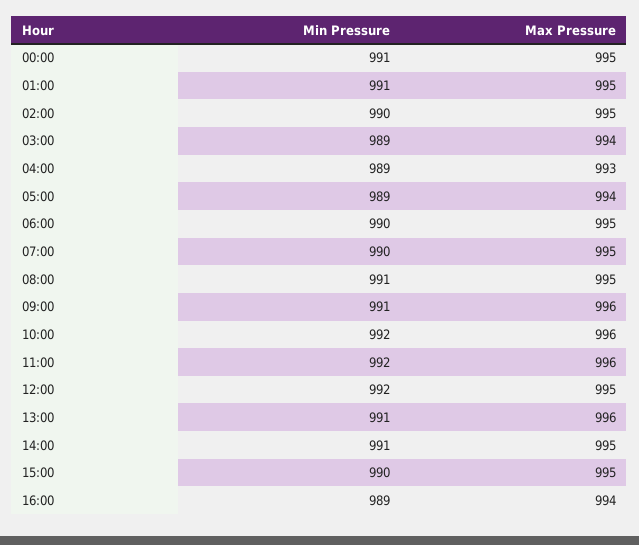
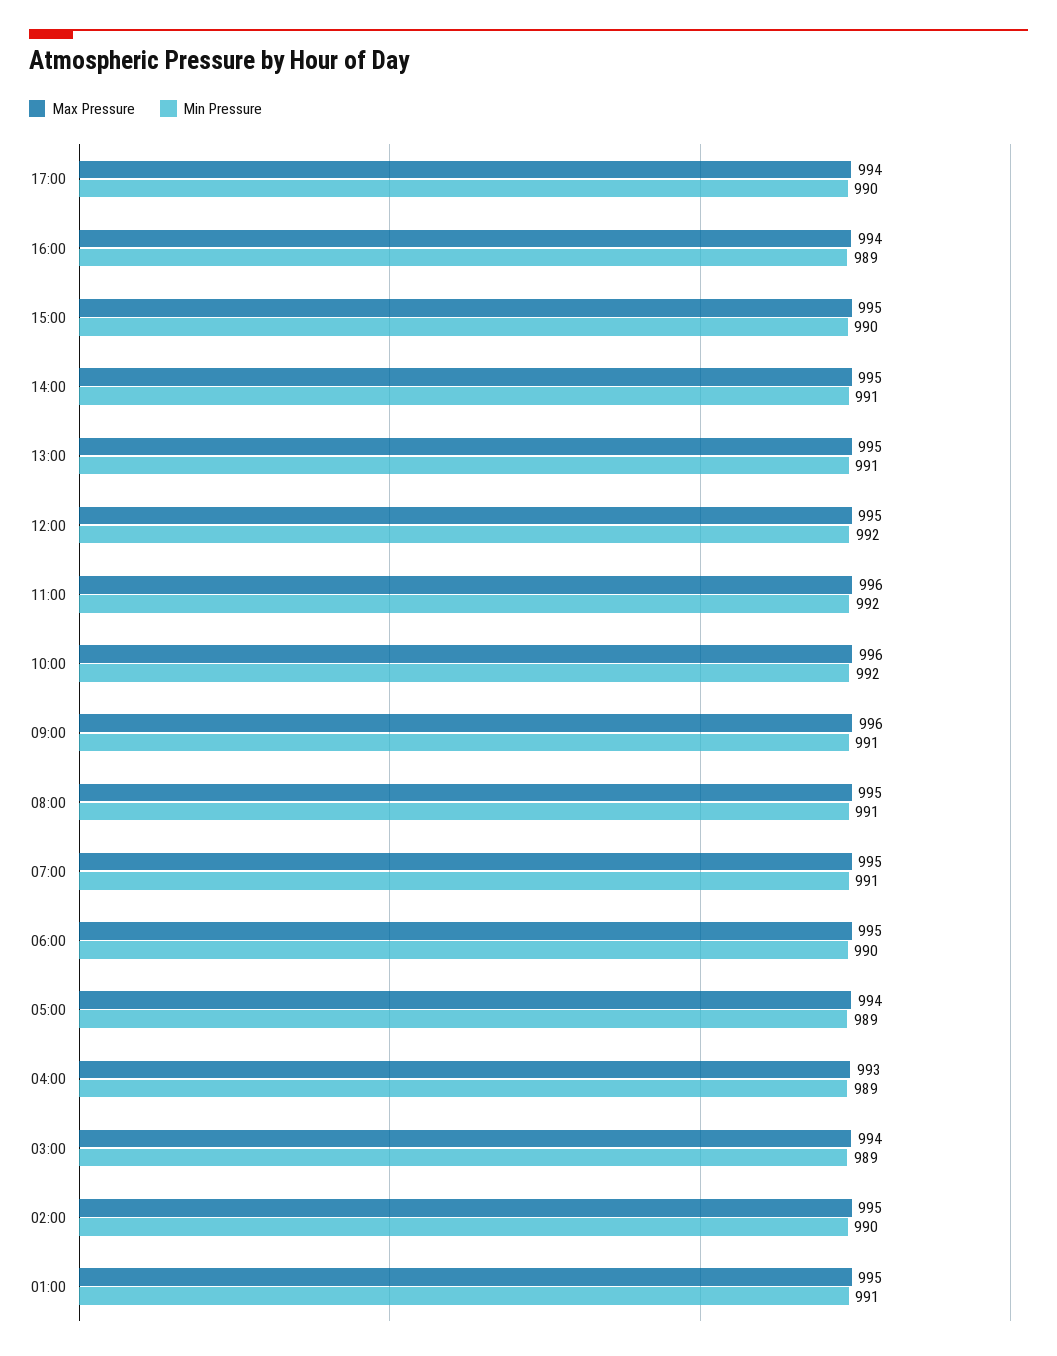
Min Pressure, 00:00: 991 -> none
Max Pressure, 00:00: 995 -> none
Min Pressure, 07:00: 990 -> 991
Max Pressure, 13:00: 996 -> 995
Max Pressure, 17:00: none -> 994
Min Pressure, 17:00: none -> 990

